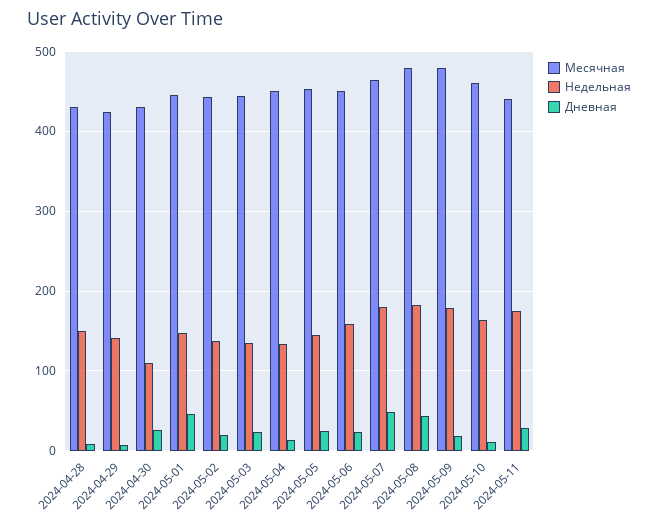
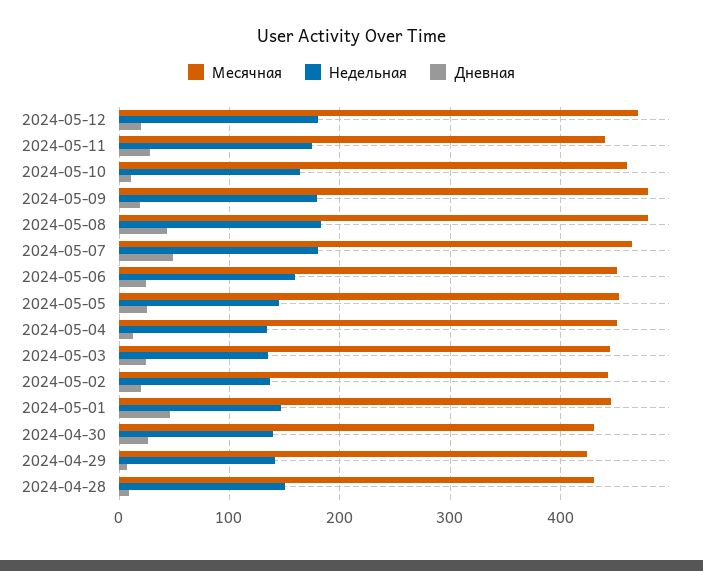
Недельная, 2024-04-30: 110 -> 140
Месячная, 2024-05-12: none -> 470
Недельная, 2024-05-12: none -> 180
Дневная, 2024-05-12: none -> 20

